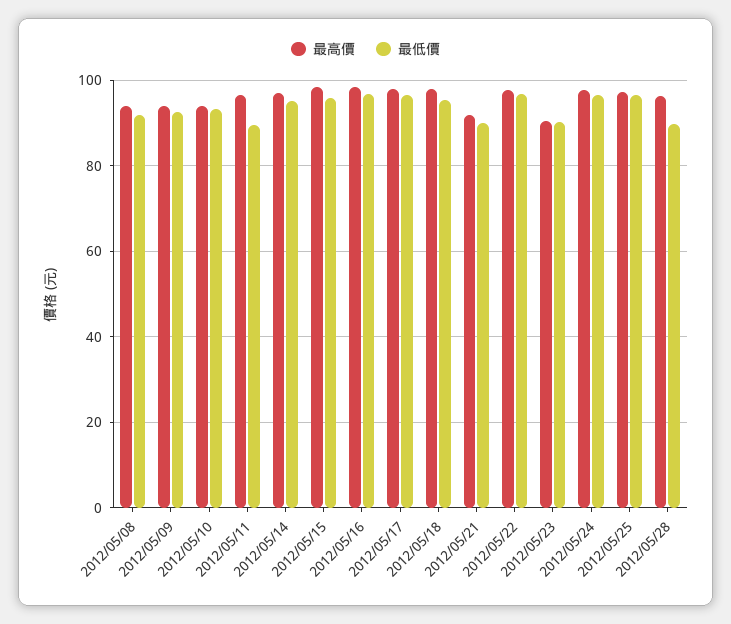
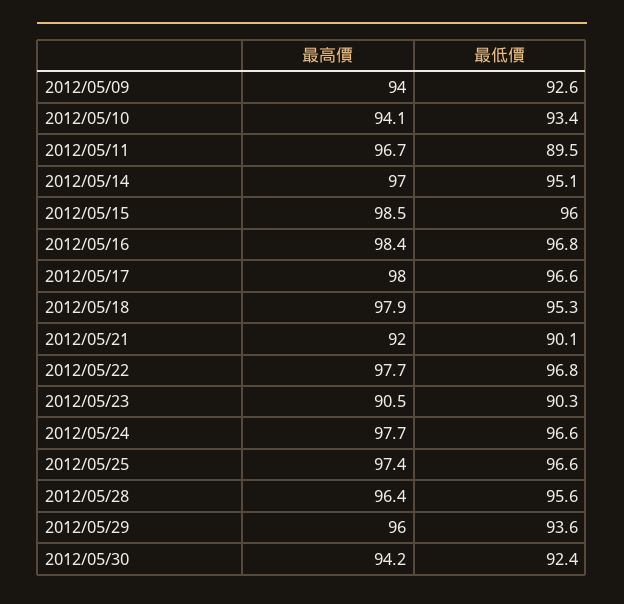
最高價, 2012/05/08: 94 -> none
最低價, 2012/05/08: 92 -> none
最低價, 2012/05/28: 90 -> 95.6
最高價, 2012/05/29: none -> 96
最低價, 2012/05/29: none -> 93.6
最高價, 2012/05/30: none -> 94.2
最低價, 2012/05/30: none -> 92.4

